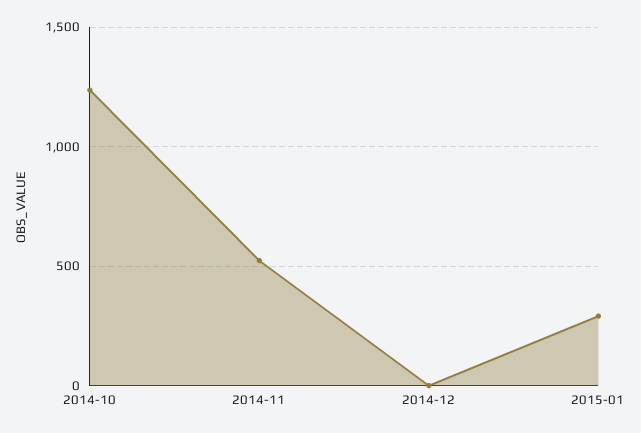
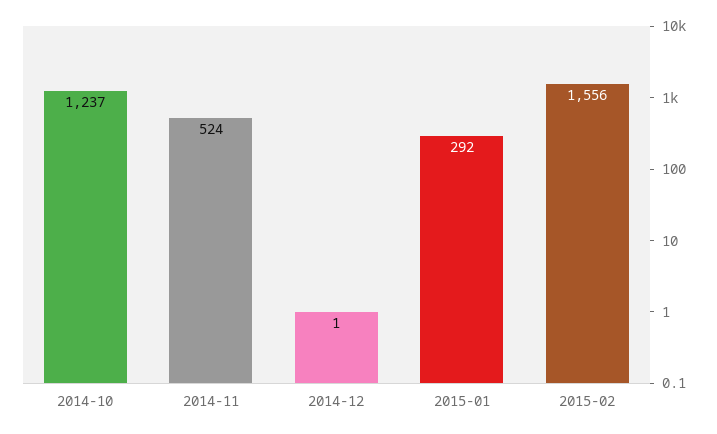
2015-02: none -> 1556

